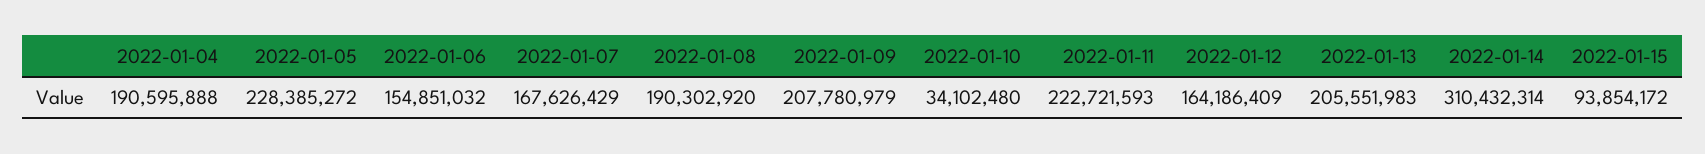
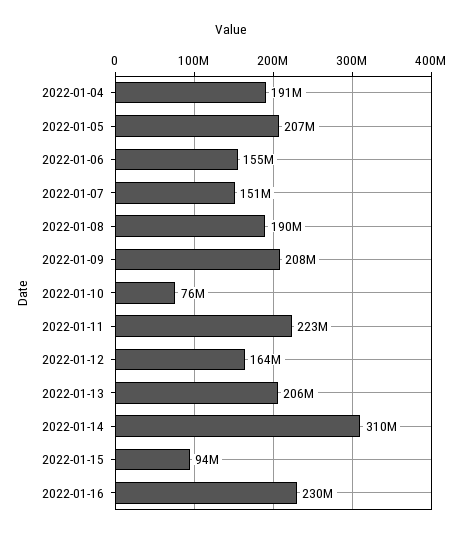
2022-01-05: 228385272 -> 207000000
2022-01-07: 167626429 -> 151000000
2022-01-10: 34102480 -> 76000000
2022-01-16: none -> 230000000

